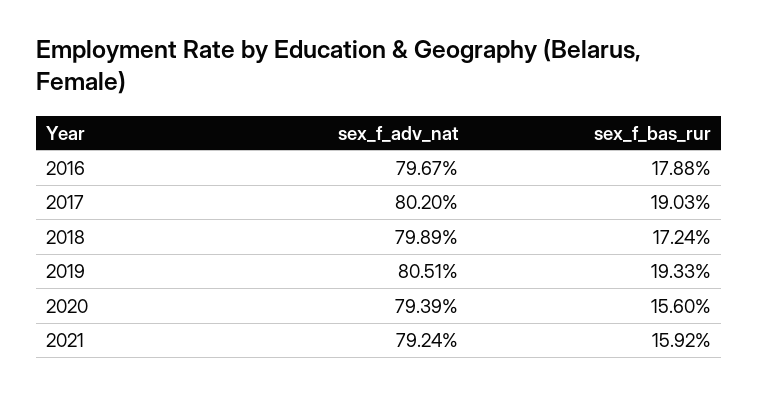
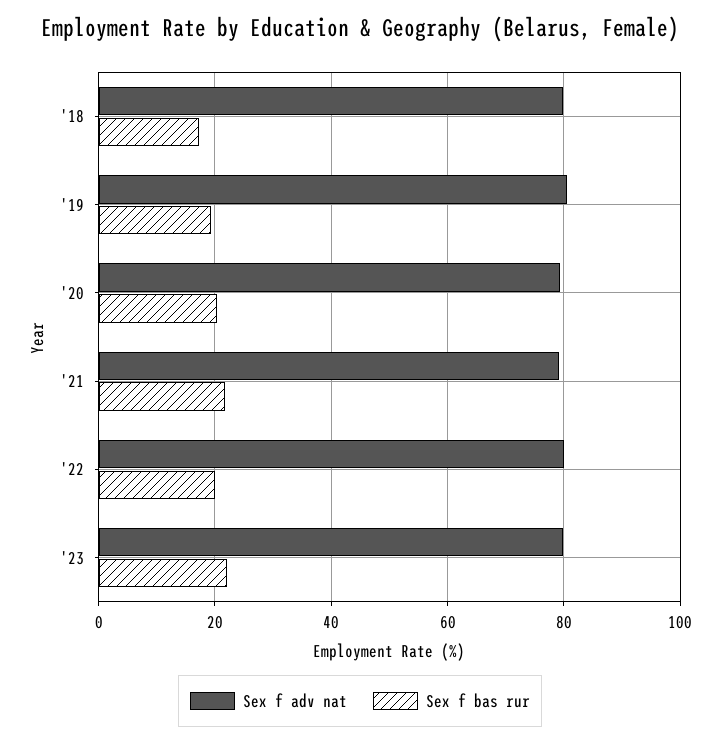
sex_f_adv_nat, 2016: 79.67 -> none
sex_f_bas_rur, 2016: 17.88 -> none
sex_f_adv_nat, 2017: 80.2 -> none
sex_f_bas_rur, 2017: 19.03 -> none
sex_f_bas_rur, 2020: 15.6 -> 20
sex_f_bas_rur, 2021: 15.92 -> 22
sex_f_adv_nat, '22: none -> 80
sex_f_bas_rur, '22: none -> 20
sex_f_adv_nat, '23: none -> 80
sex_f_bas_rur, '23: none -> 22

